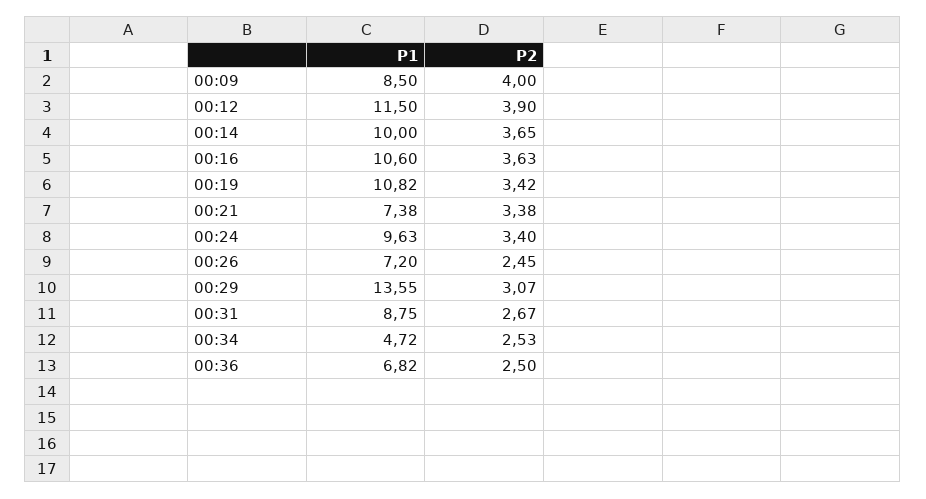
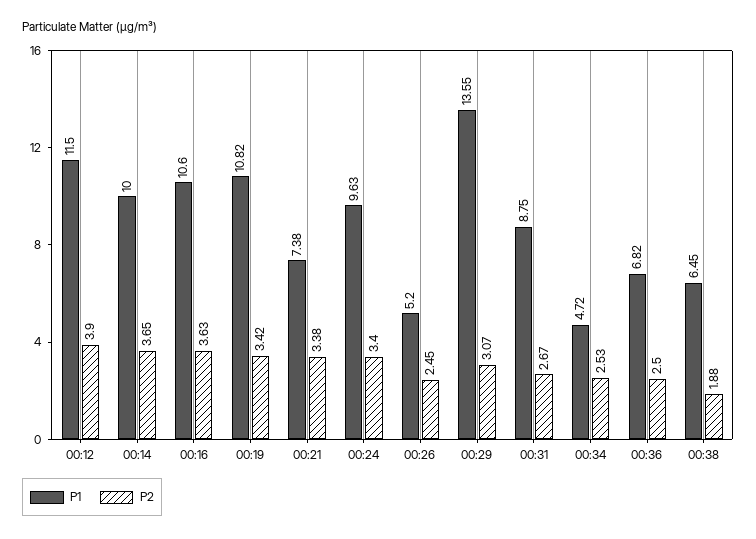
P1, 00:09: 8.5 -> none
P2, 00:09: 4 -> none
P1, 00:26: 7.2 -> 5.2
P1, 00:38: none -> 6.45
P2, 00:38: none -> 1.88

